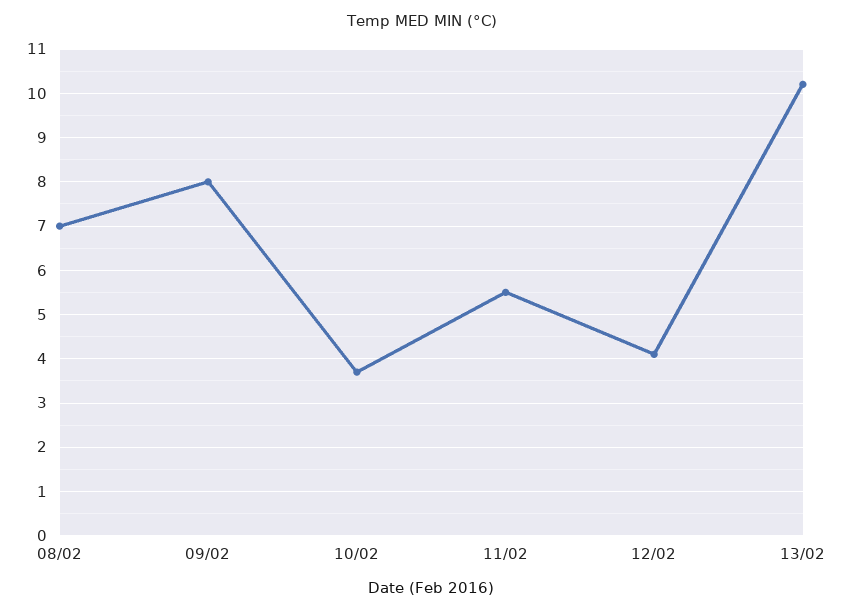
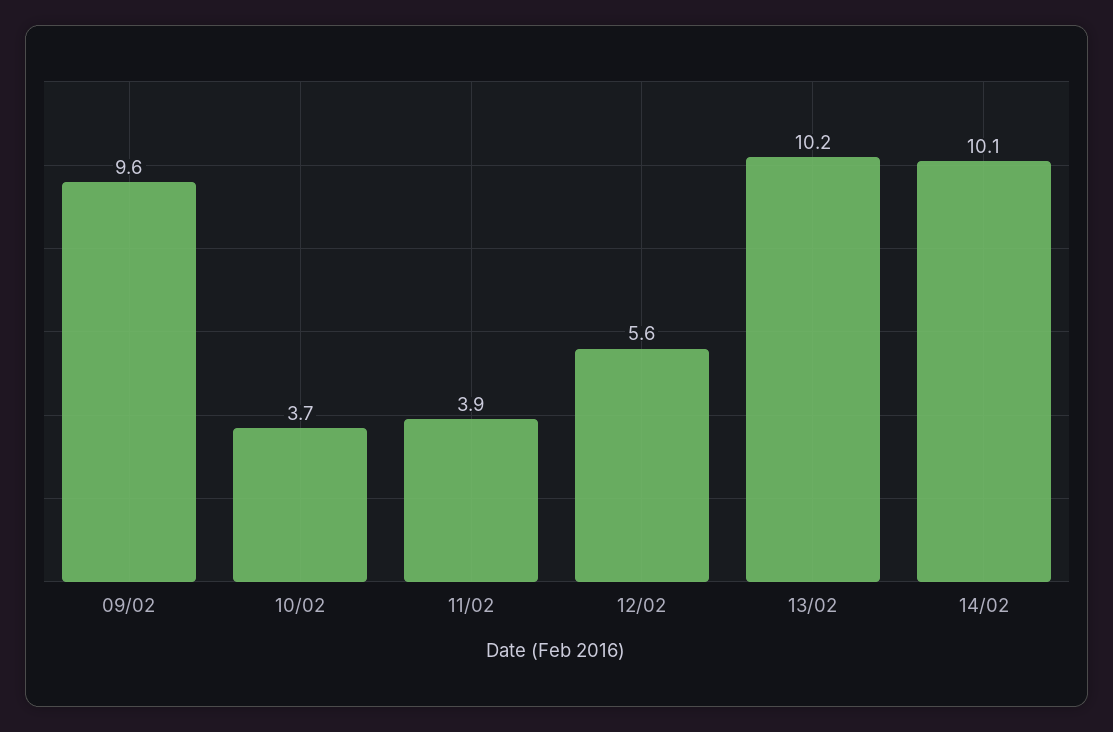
08/02: 7 -> none
09/02: 8 -> 9.6
11/02: 5.5 -> 3.9
12/02: 4 -> 5.6
14/02: none -> 10.1

